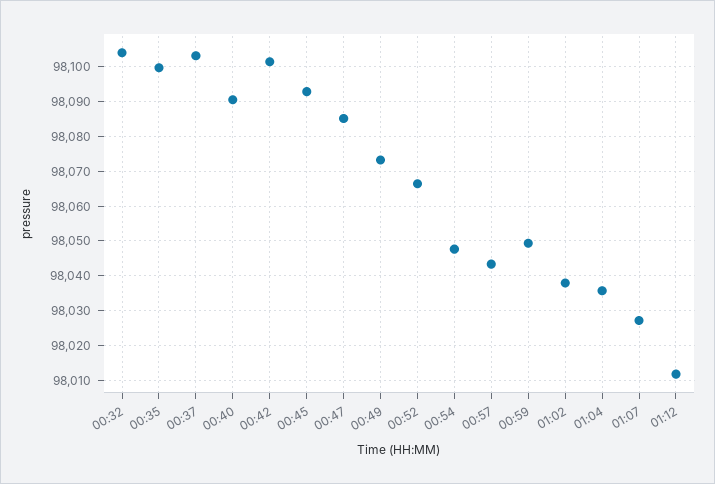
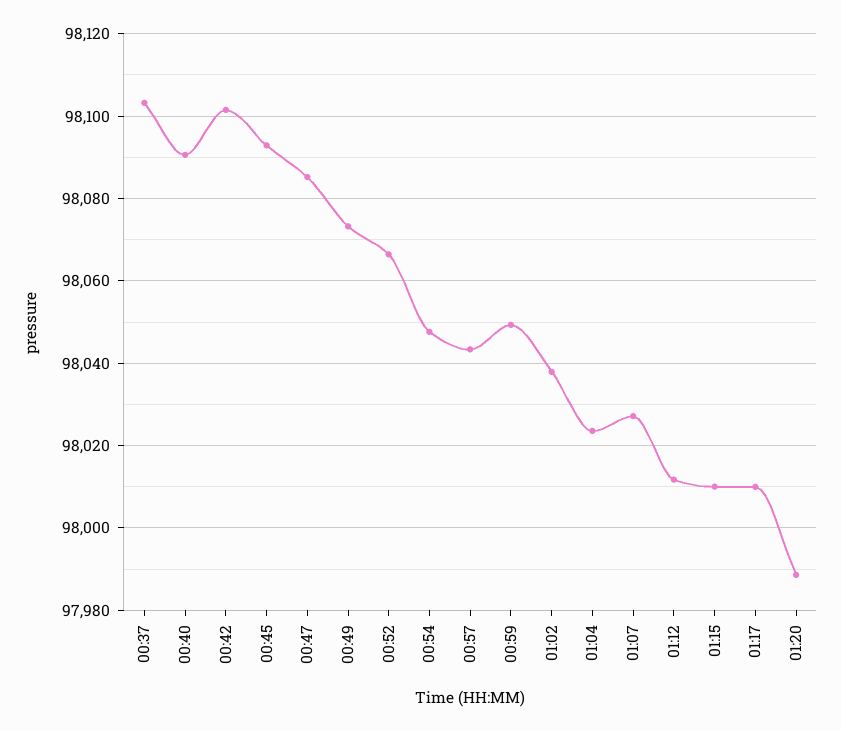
00:32: 98104 -> none
00:35: 98100 -> none
01:04: 98036 -> 98024
01:15: none -> 98010
01:17: none -> 98010
01:20: none -> 97988

